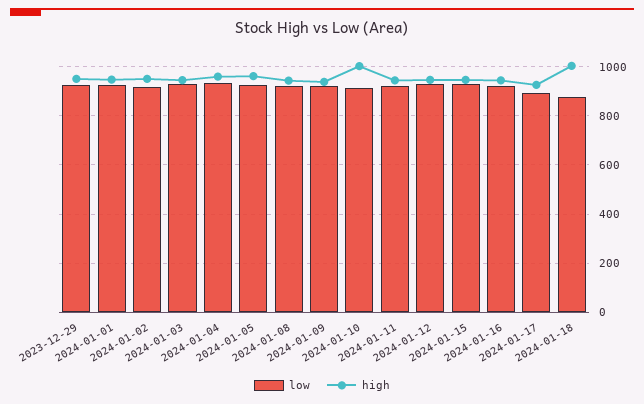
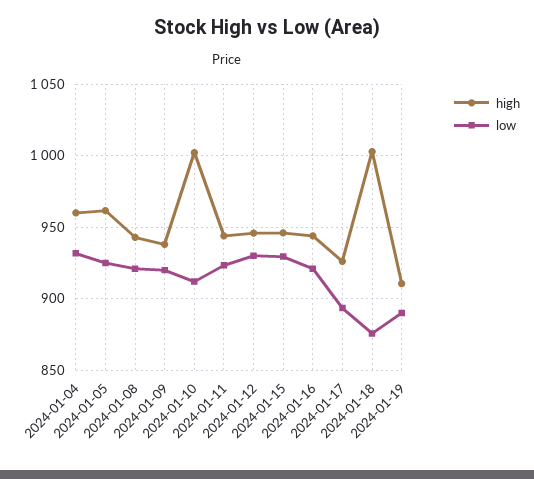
low, 2023-12-29: 925 -> none
high, 2023-12-29: 950 -> none
low, 2024-01-01: 925 -> none
high, 2024-01-01: 950 -> none
low, 2024-01-02: 925 -> none
high, 2024-01-02: 950 -> none
low, 2024-01-03: 925 -> none
high, 2024-01-03: 950 -> none
high, 2024-01-19: none -> 910
low, 2024-01-19: none -> 890

